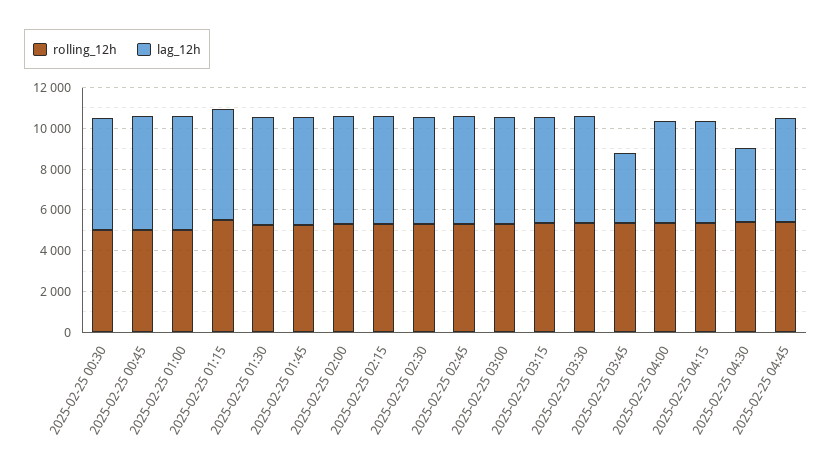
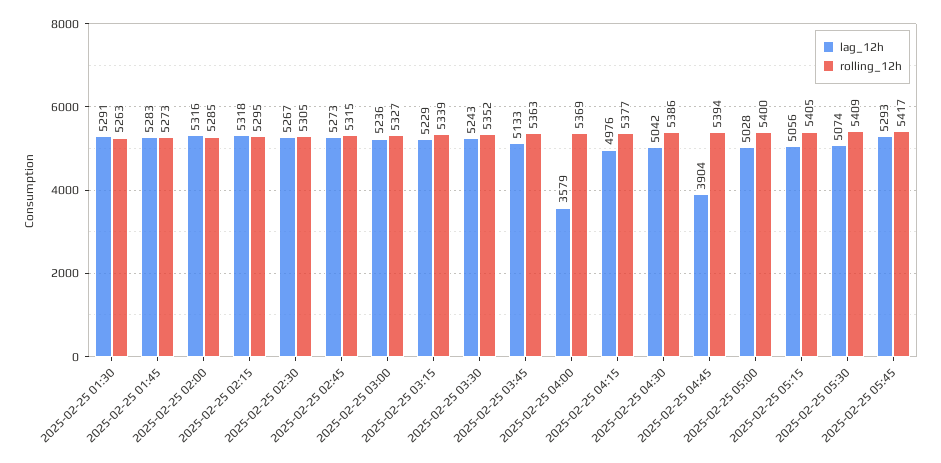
rolling_12h, 2025-02-25 00:30: 5000 -> none
lag_12h, 2025-02-25 00:30: 5500 -> none
rolling_12h, 2025-02-25 00:45: 5000 -> none
lag_12h, 2025-02-25 00:45: 5500 -> none
rolling_12h, 2025-02-25 01:00: 5000 -> none
lag_12h, 2025-02-25 01:00: 5500 -> none
rolling_12h, 2025-02-25 01:15: 5500 -> none
lag_12h, 2025-02-25 01:15: 5500 -> none
lag_12h, 2025-02-25 03:45: 3500 -> 5133
lag_12h, 2025-02-25 04:00: 5000 -> 3579
lag_12h, 2025-02-25 04:30: 3500 -> 5042
lag_12h, 2025-02-25 04:45: 5000 -> 3904
lag_12h, 2025-02-25 05:00: none -> 5028
rolling_12h, 2025-02-25 05:00: none -> 5400
lag_12h, 2025-02-25 05:15: none -> 5056
rolling_12h, 2025-02-25 05:15: none -> 5405
lag_12h, 2025-02-25 05:30: none -> 5074
rolling_12h, 2025-02-25 05:30: none -> 5409
lag_12h, 2025-02-25 05:45: none -> 5293
rolling_12h, 2025-02-25 05:45: none -> 5417

